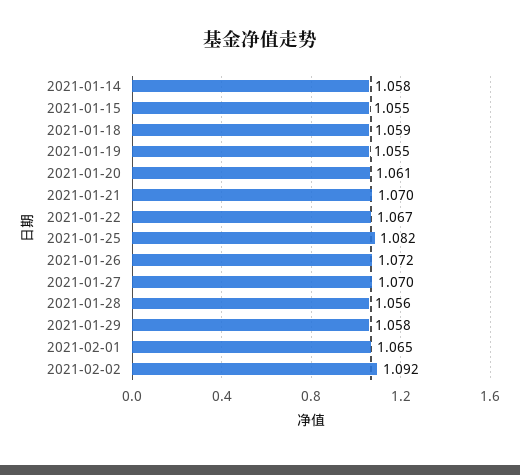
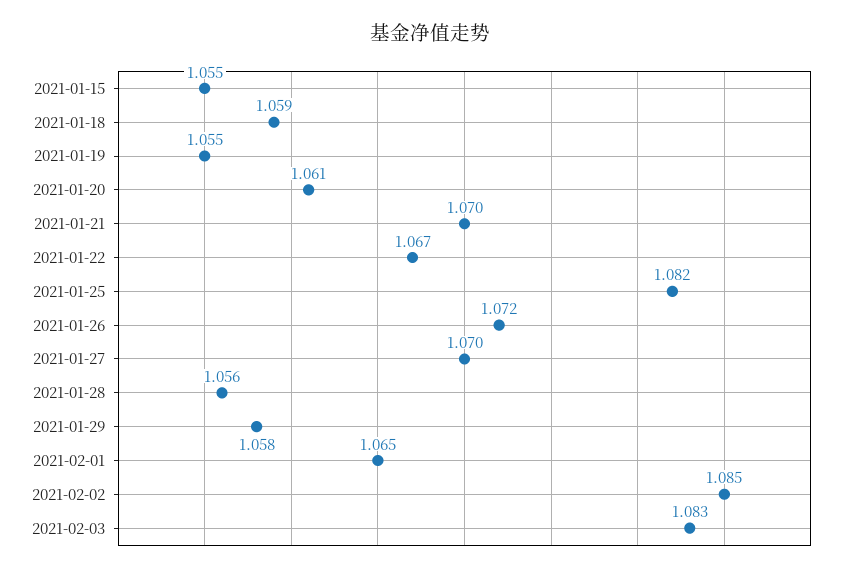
2021-01-14: 1.058 -> none
2021-02-02: 1.092 -> 1.085
2021-02-03: none -> 1.083

